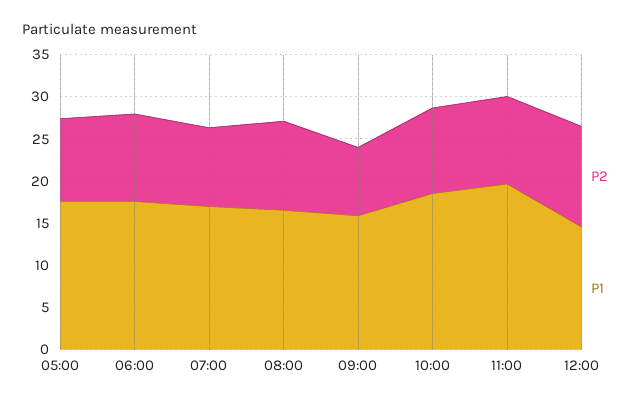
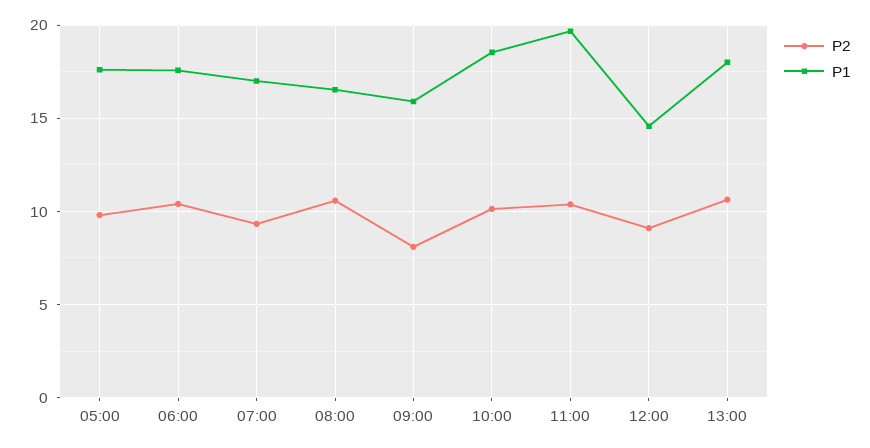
P2, 12:00: 12 -> 9
P2, 13:00: none -> 10.5
P1, 13:00: none -> 18

